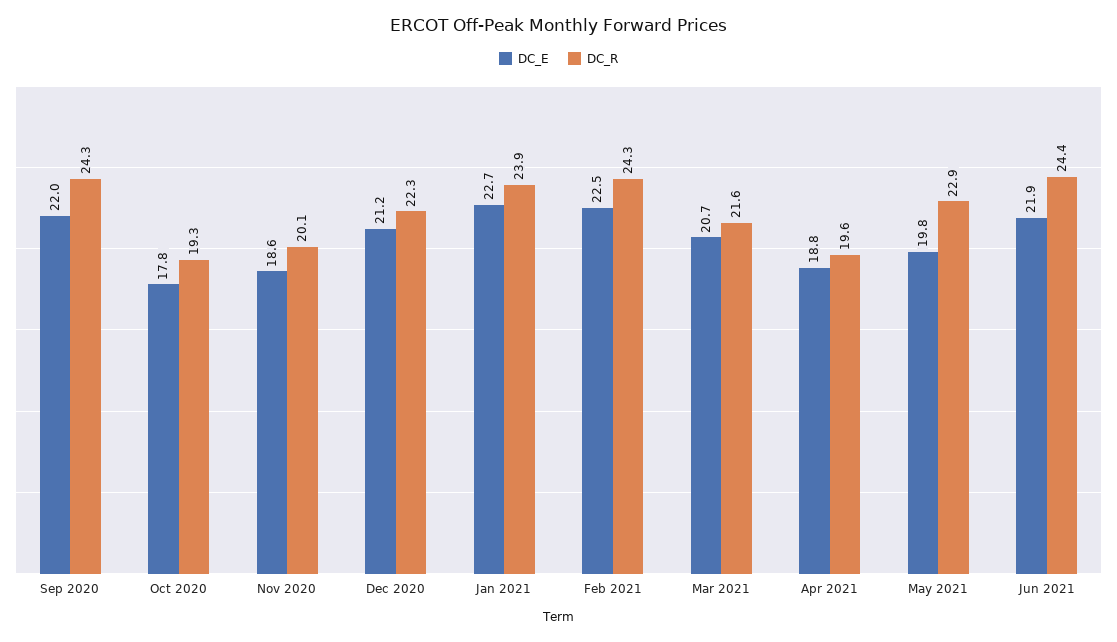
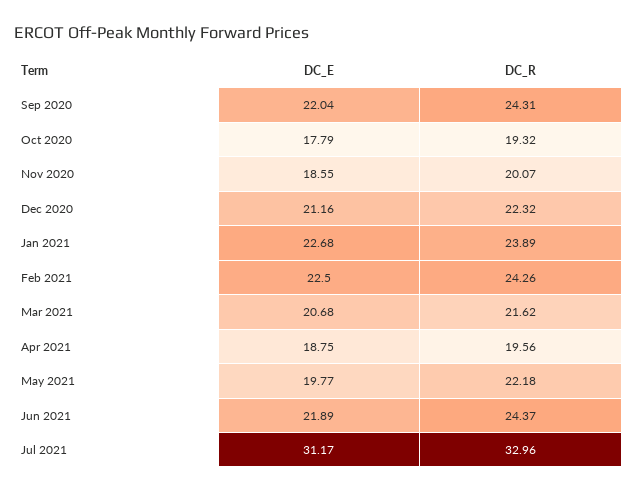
DC_R, May 2021: 22.9 -> 22.18
DC_E, Jul 2021: none -> 31.17
DC_R, Jul 2021: none -> 32.96

